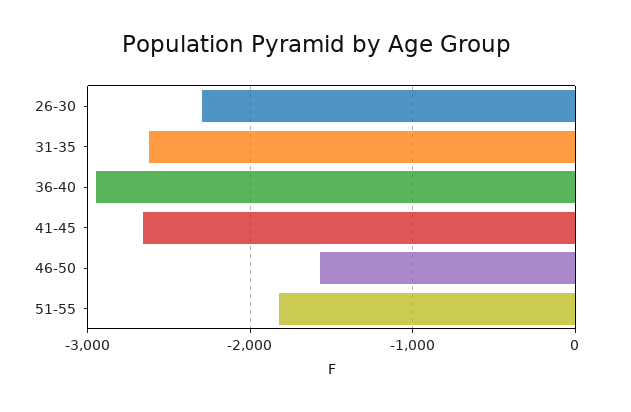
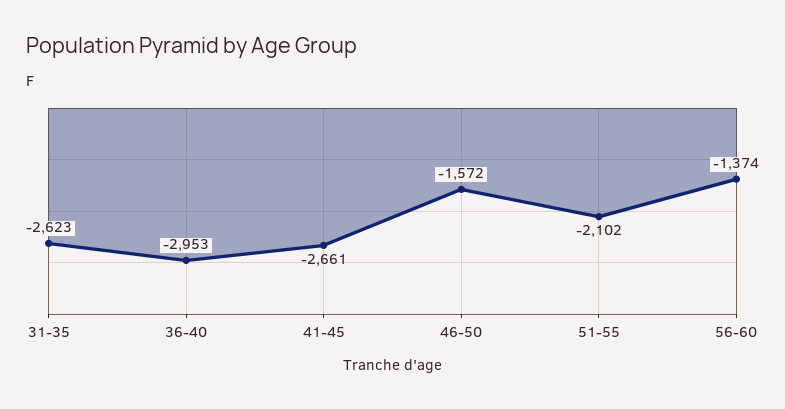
26-30: -2300 -> none
51-55: -1800 -> -2102
56-60: none -> -1374

